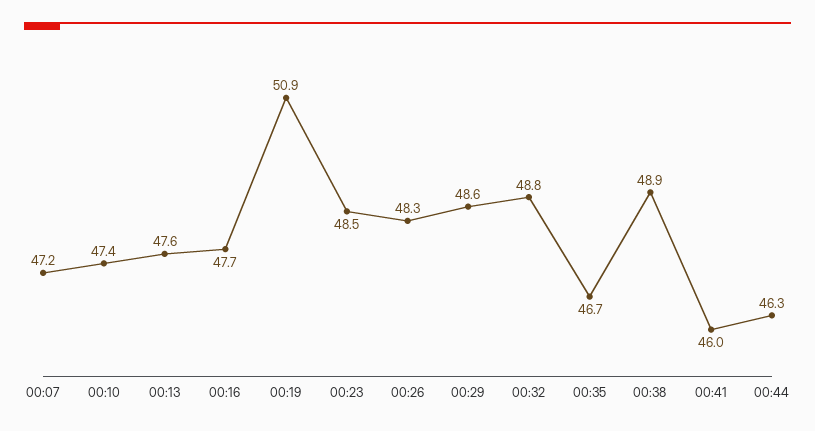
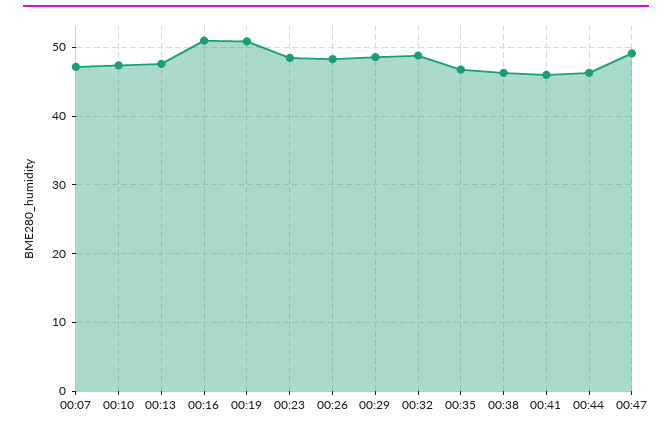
00:16: 47.7 -> 51
00:38: 48.9 -> 46
00:47: none -> 49

